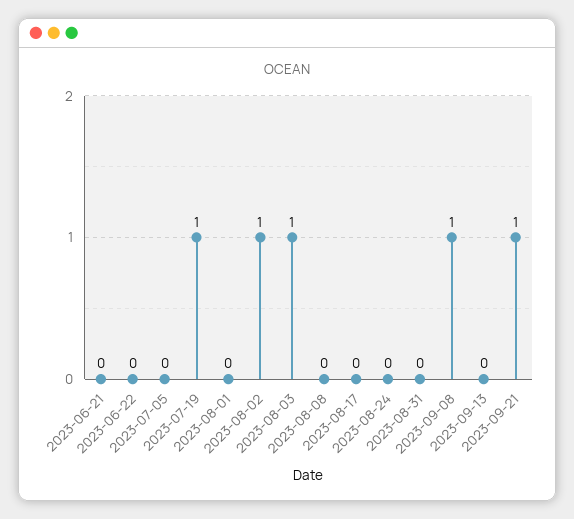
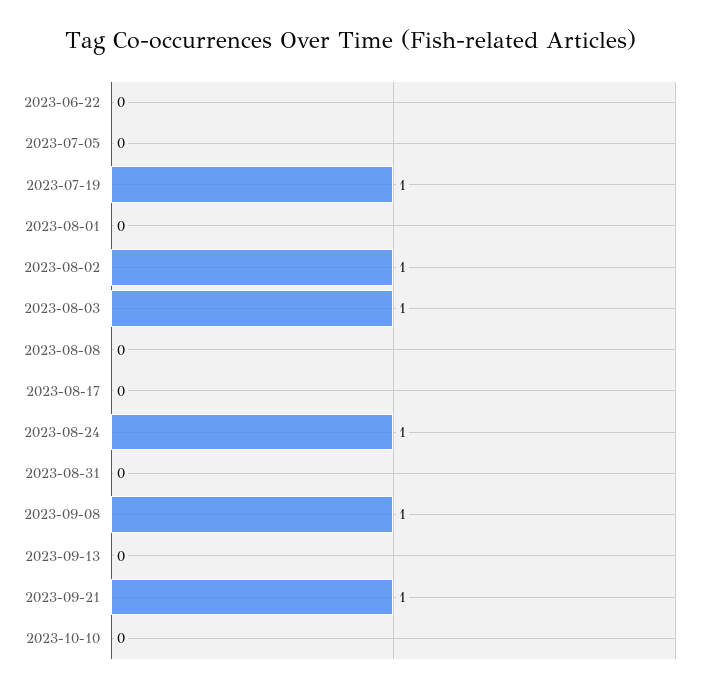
2023-06-21: 0 -> none
2023-08-24: 0 -> 1
2023-10-10: none -> 0

